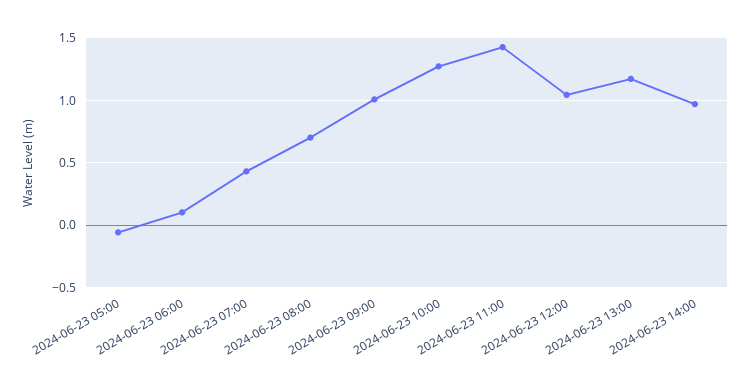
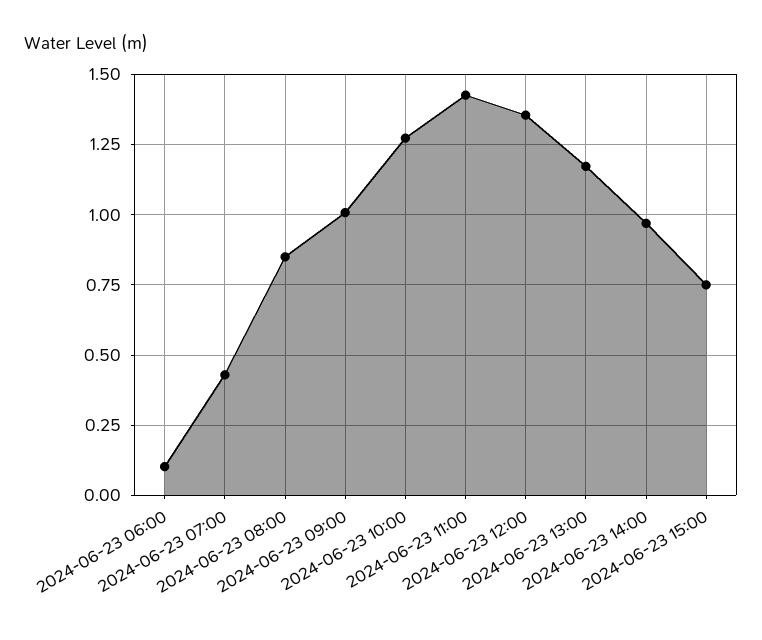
2024-06-23 05:00: -0.05 -> none
2024-06-23 08:00: 0.7 -> 0.85
2024-06-23 12:00: 1.05 -> 1.35
2024-06-23 15:00: none -> 0.75

